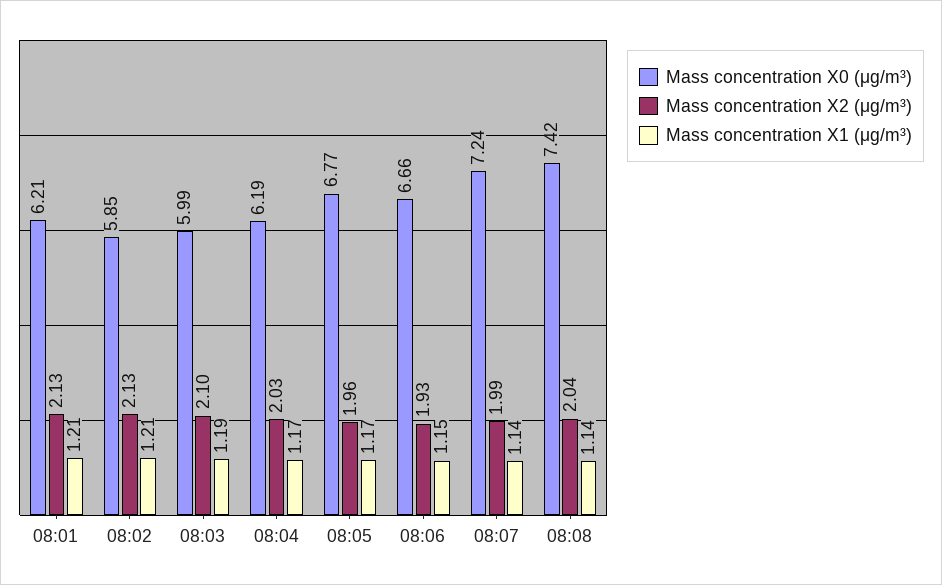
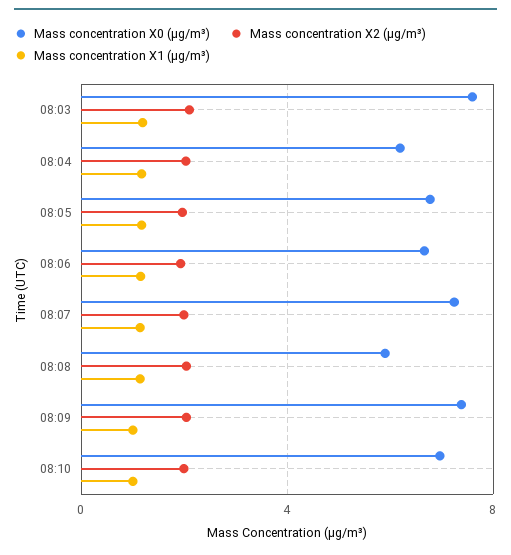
Mass concentration X0 (μg/m³), 08:01: 6.21 -> none
Mass concentration X2 (μg/m³), 08:01: 2.13 -> none
Mass concentration X1 (μg/m³), 08:01: 1.21 -> none
Mass concentration X0 (μg/m³), 08:02: 5.85 -> none
Mass concentration X2 (μg/m³), 08:02: 2.13 -> none
Mass concentration X1 (μg/m³), 08:02: 1.21 -> none
Mass concentration X0 (μg/m³), 08:03: 5.99 -> 7.5
Mass concentration X0 (μg/m³), 08:08: 7.42 -> 6
Mass concentration X0 (μg/m³), 08:09: none -> 7.5
Mass concentration X2 (μg/m³), 08:09: none -> 2
Mass concentration X1 (μg/m³), 08:09: none -> 1
Mass concentration X0 (μg/m³), 08:10: none -> 7
Mass concentration X2 (μg/m³), 08:10: none -> 2
Mass concentration X1 (μg/m³), 08:10: none -> 1

